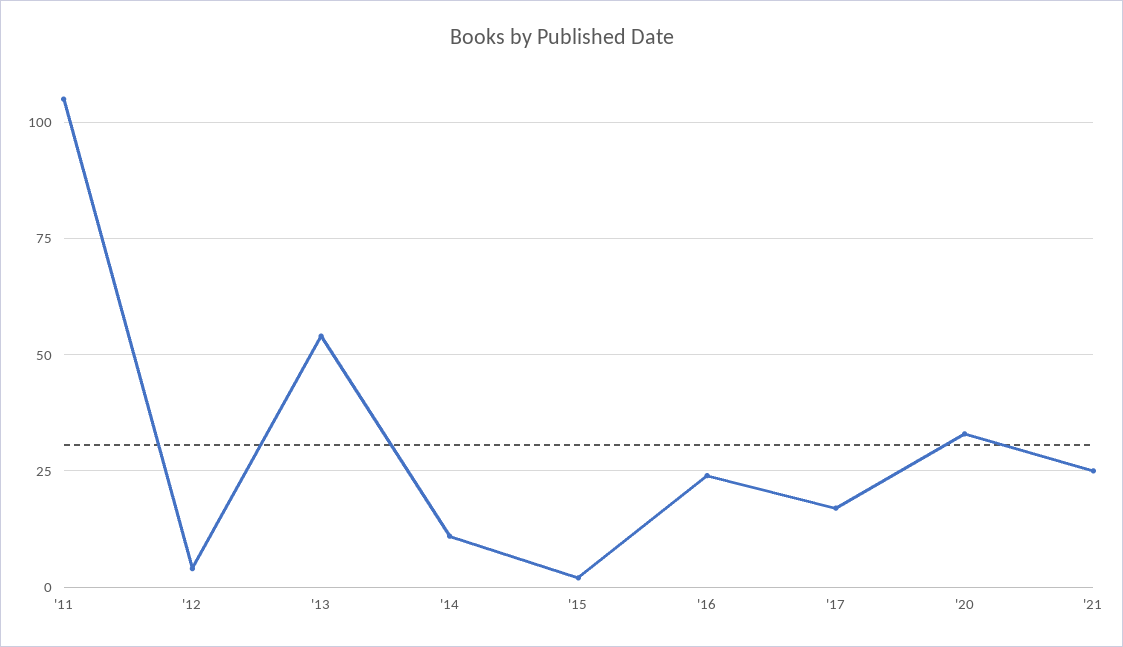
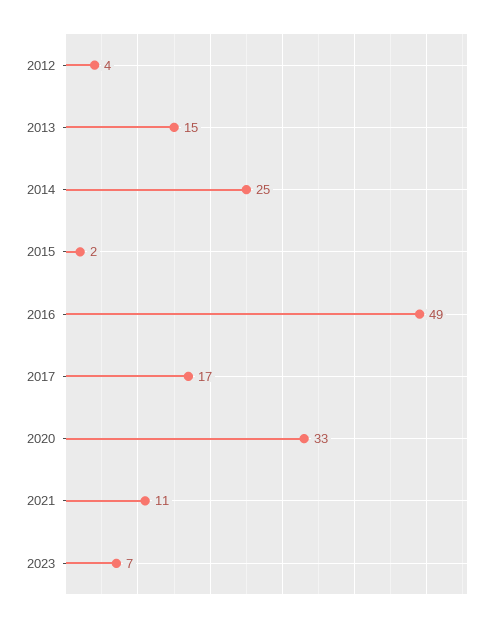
'11: 105 -> none
'13: 55 -> 15
'14: 10 -> 25
'16: 25 -> 49
'21: 25 -> 11
2023: none -> 7

